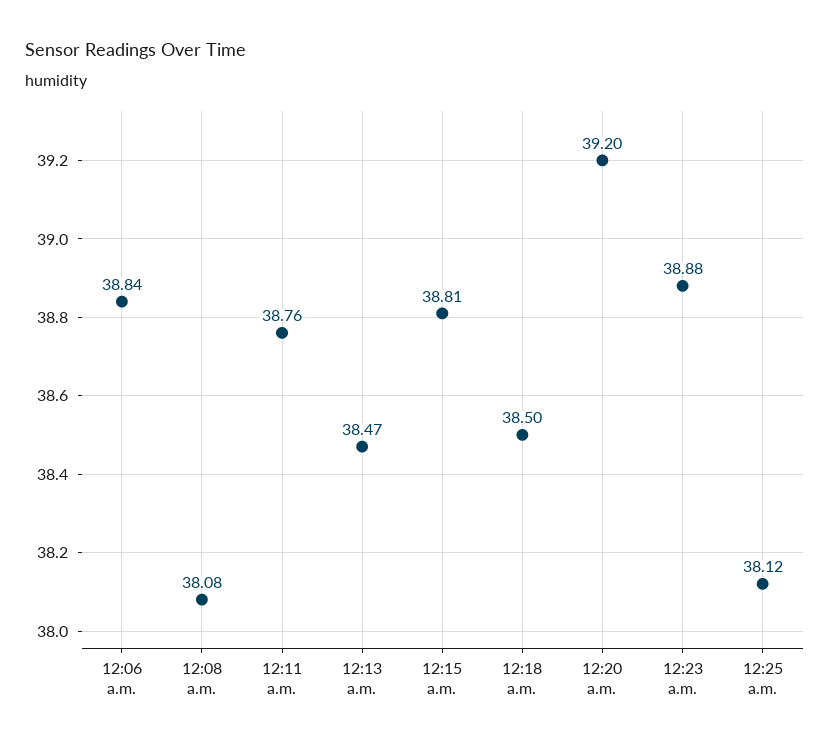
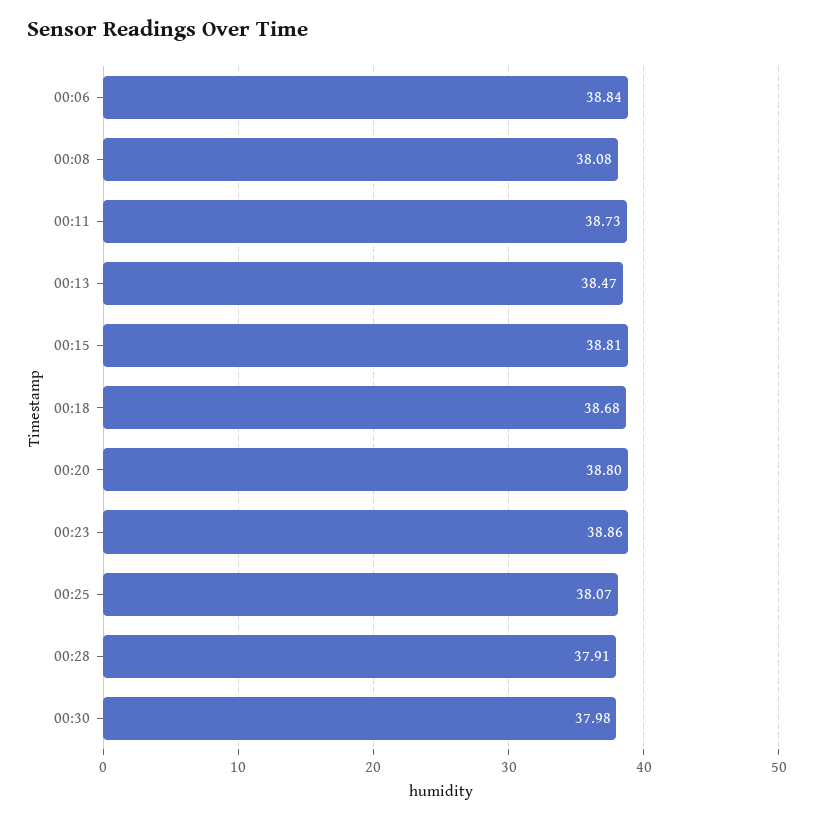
12:11 a.m.: 38.76 -> 38.73
12:18 a.m.: 38.5 -> 38.68
12:20 a.m.: 39.2 -> 38.8
12:23 a.m.: 38.88 -> 38.86
12:25 a.m.: 38.12 -> 38.07
00:28: none -> 37.91
00:30: none -> 37.98

